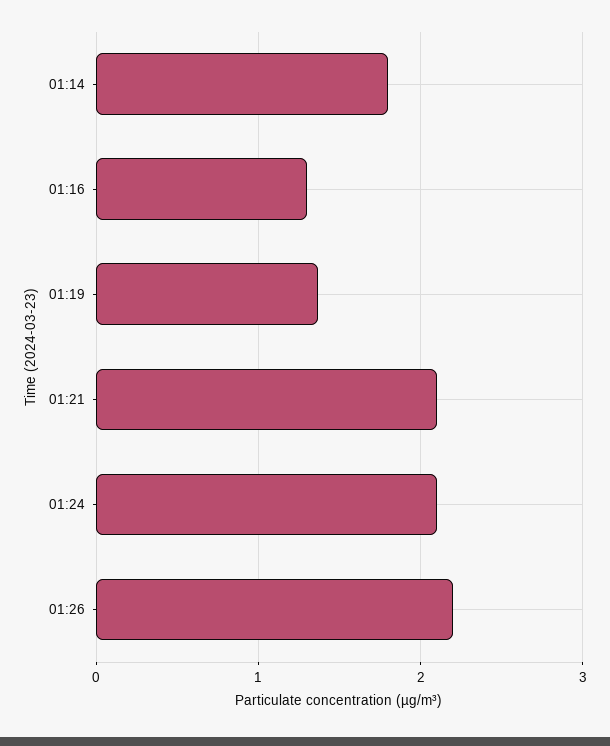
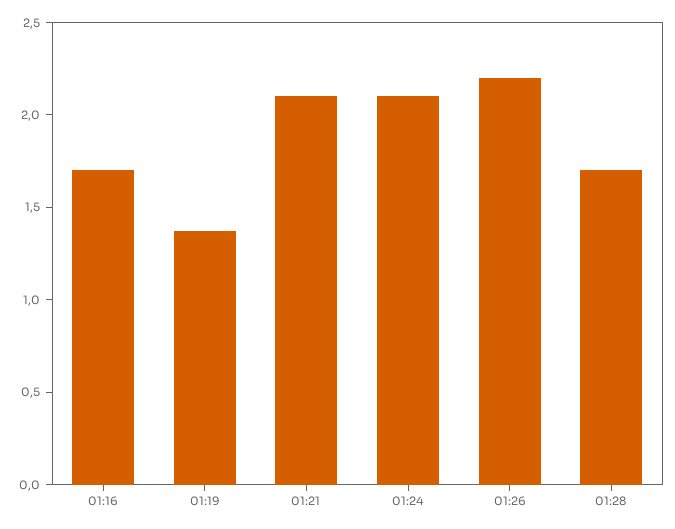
01:14: 1.8 -> none
01:16: 1.3 -> 1.7
01:28: none -> 1.7

